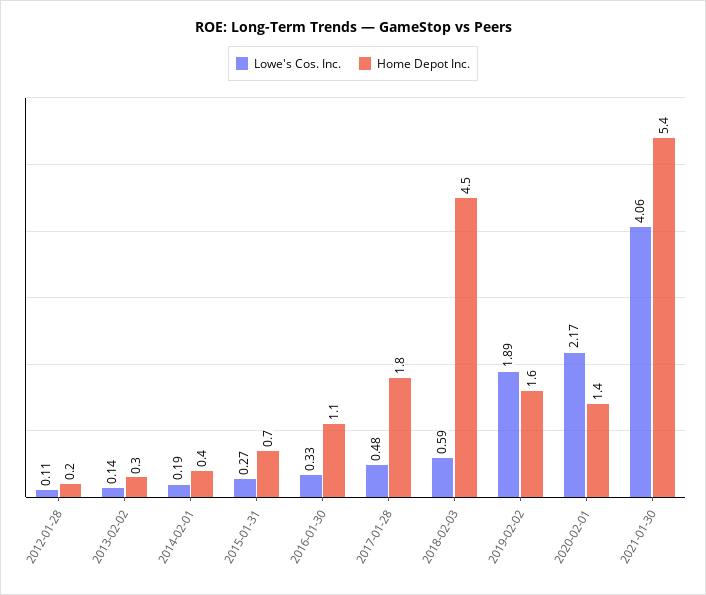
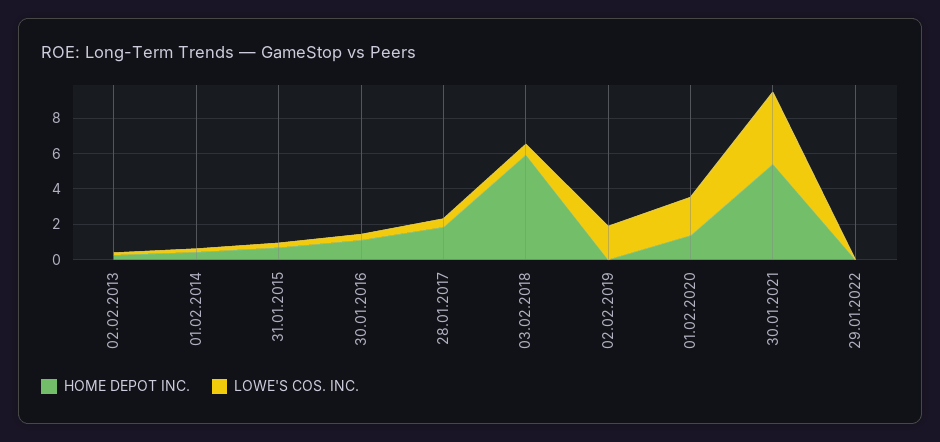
Lowe's Cos. Inc., 2012-01-28: 0.11 -> none
Home Depot Inc., 2012-01-28: 0.2 -> none
Home Depot Inc., 2018-02-03: 4.5 -> 6
Home Depot Inc., 2019-02-02: 1.6 -> 0
Home Depot Inc., 29.01.2022: none -> 0
Lowe's Cos. Inc., 29.01.2022: none -> 0

